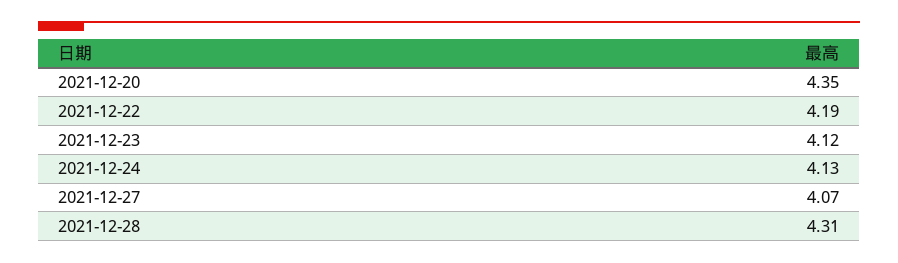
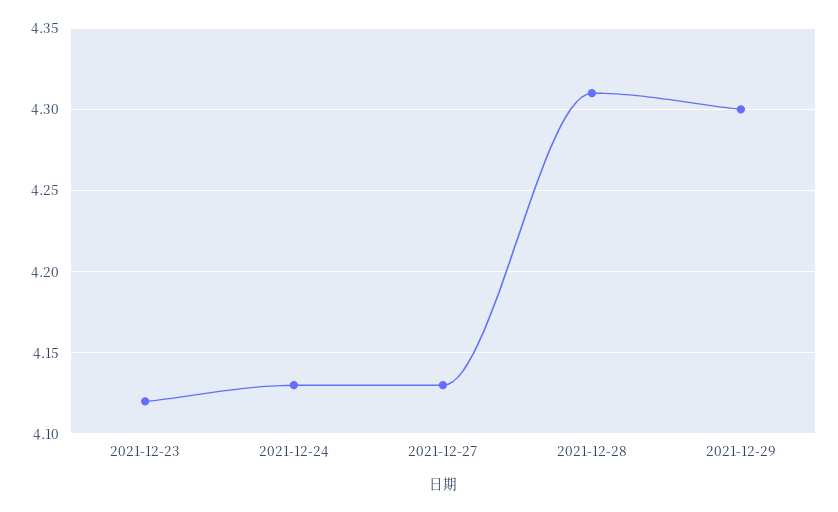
2021-12-20: 4.35 -> none
2021-12-22: 4.19 -> none
2021-12-27: 4.07 -> 4.13
2021-12-29: none -> 4.3

